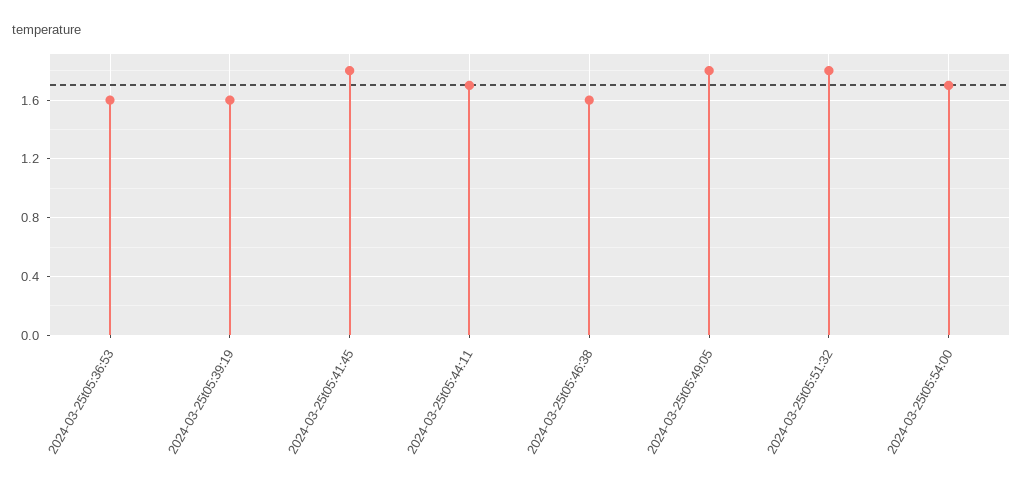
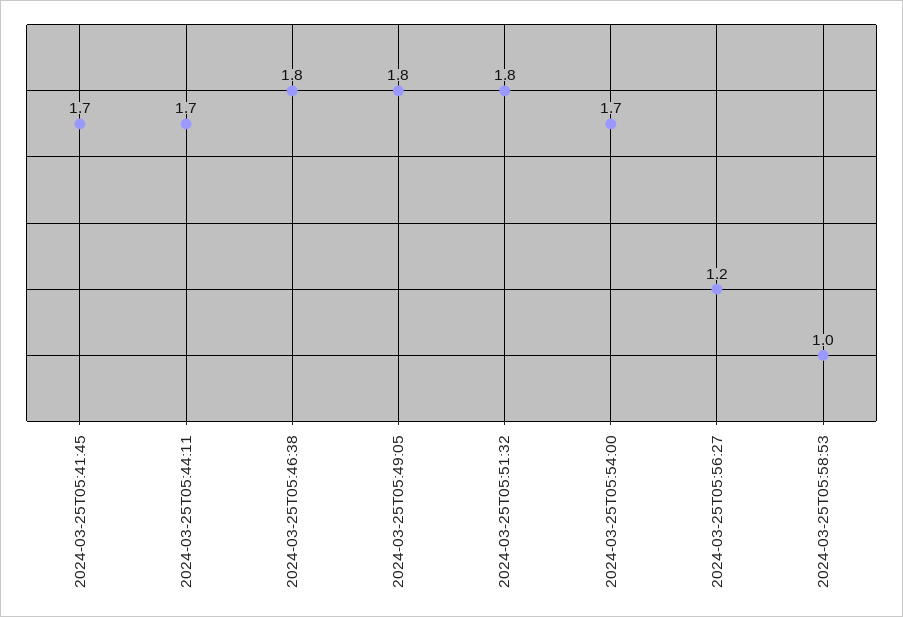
2024-03-25t05:36:53: 1.6 -> none
2024-03-25t05:39:19: 1.6 -> none
2024-03-25t05:41:45: 1.8 -> 1.7
2024-03-25t05:46:38: 1.6 -> 1.8
2024-03-25T05:56:27: none -> 1.2
2024-03-25T05:58:53: none -> 1

